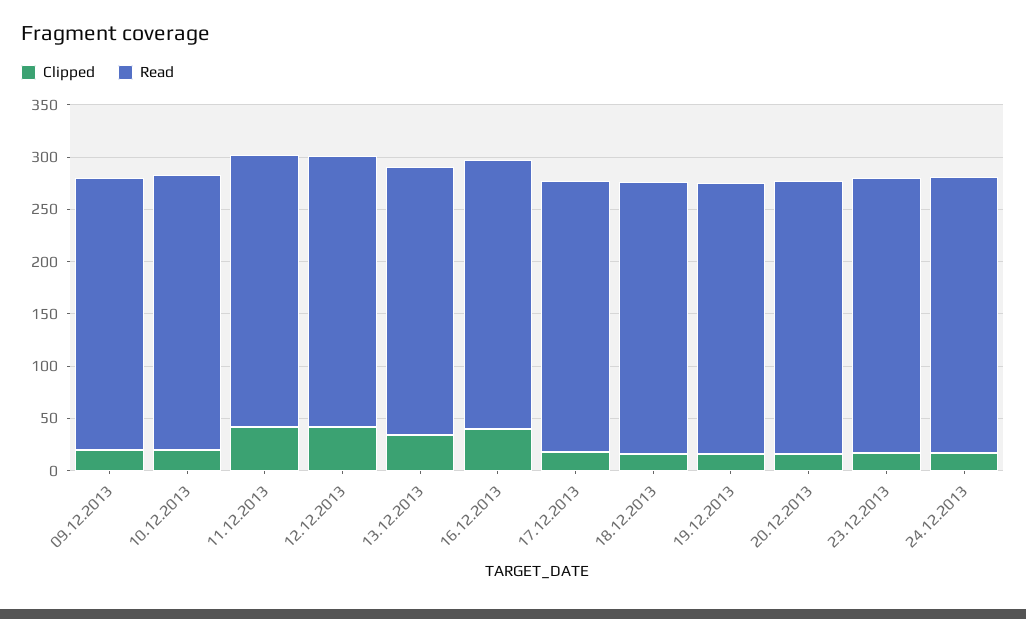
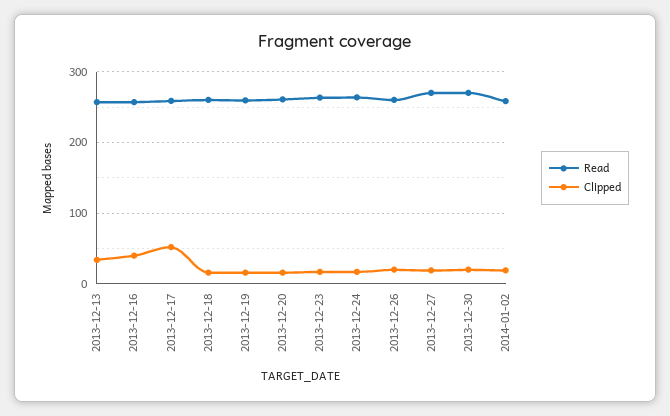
Clipped, 09.12.2013: 20 -> none
Read, 09.12.2013: 260 -> none
Clipped, 10.12.2013: 20 -> none
Read, 10.12.2013: 260 -> none
Clipped, 11.12.2013: 40 -> none
Read, 11.12.2013: 260 -> none
Clipped, 12.12.2013: 40 -> none
Read, 12.12.2013: 260 -> none
Clipped, 17.12.2013: 20 -> 50
Read, 2013-12-26: none -> 260
Clipped, 2013-12-26: none -> 20
Read, 2013-12-27: none -> 270
Clipped, 2013-12-27: none -> 20
Read, 2013-12-30: none -> 270
Clipped, 2013-12-30: none -> 20
Read, 2014-01-02: none -> 260
Clipped, 2014-01-02: none -> 20

